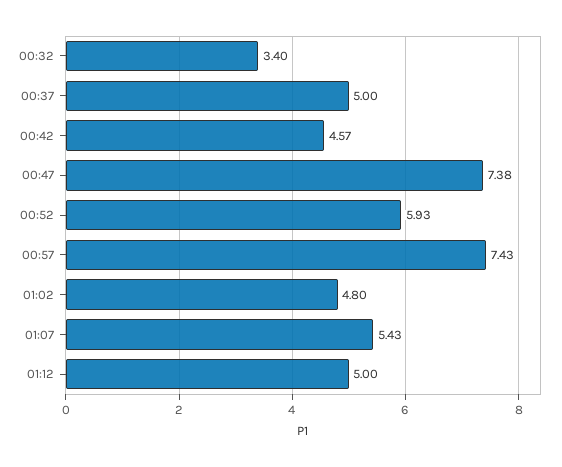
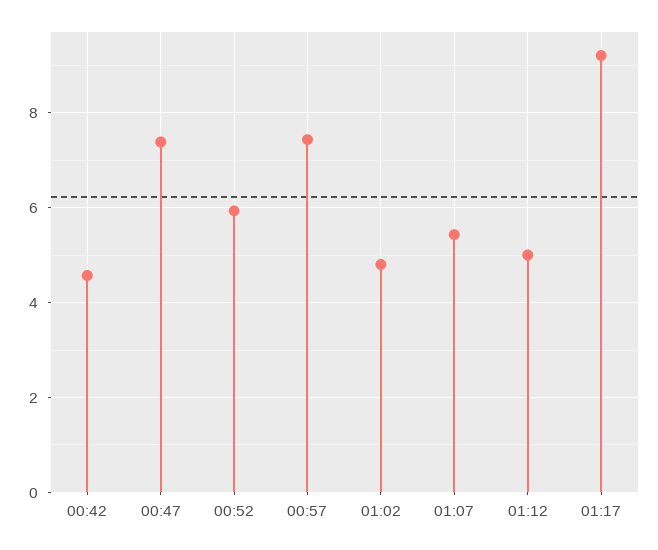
00:32: 3.4 -> none
00:37: 5 -> none
01:17: none -> 9.2

